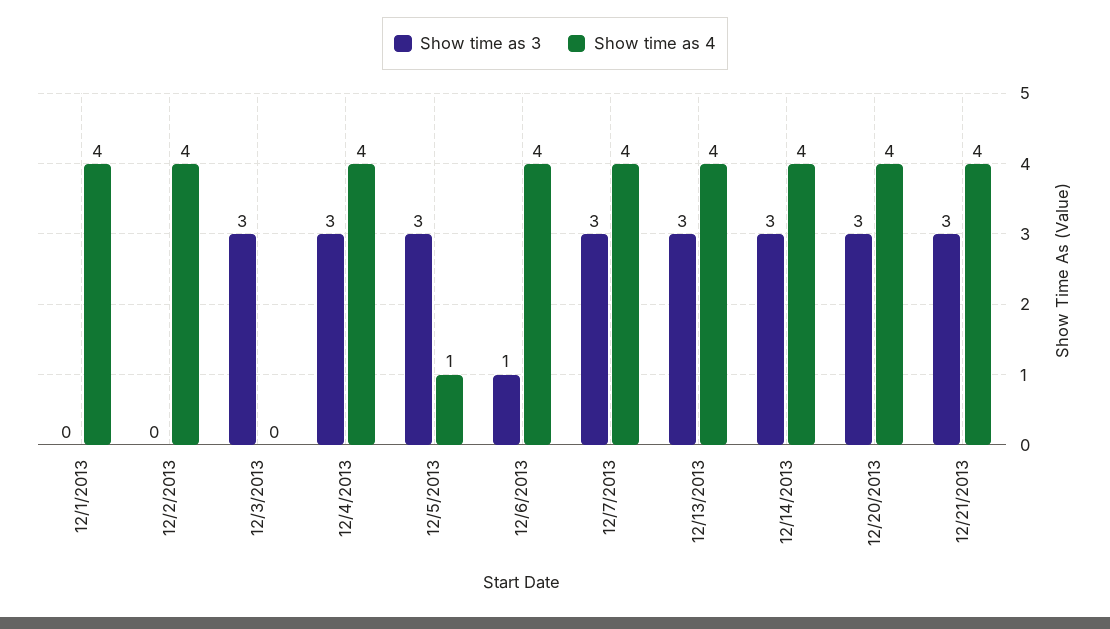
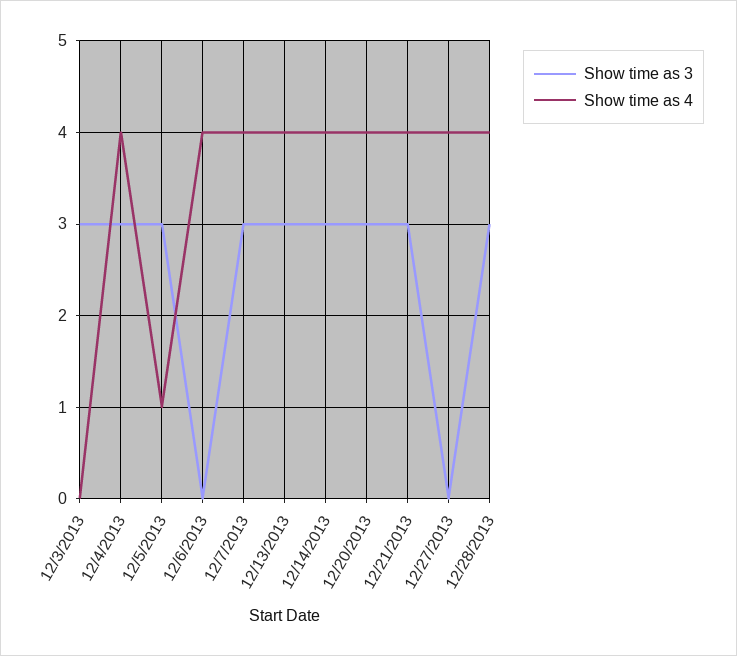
Show time as 3, 12/1/2013: 0 -> none
Show time as 4, 12/1/2013: 4 -> none
Show time as 3, 12/2/2013: 0 -> none
Show time as 4, 12/2/2013: 4 -> none
Show time as 3, 12/6/2013: 1 -> 0
Show time as 3, 12/27/2013: none -> 0
Show time as 4, 12/27/2013: none -> 4
Show time as 3, 12/28/2013: none -> 3
Show time as 4, 12/28/2013: none -> 4

